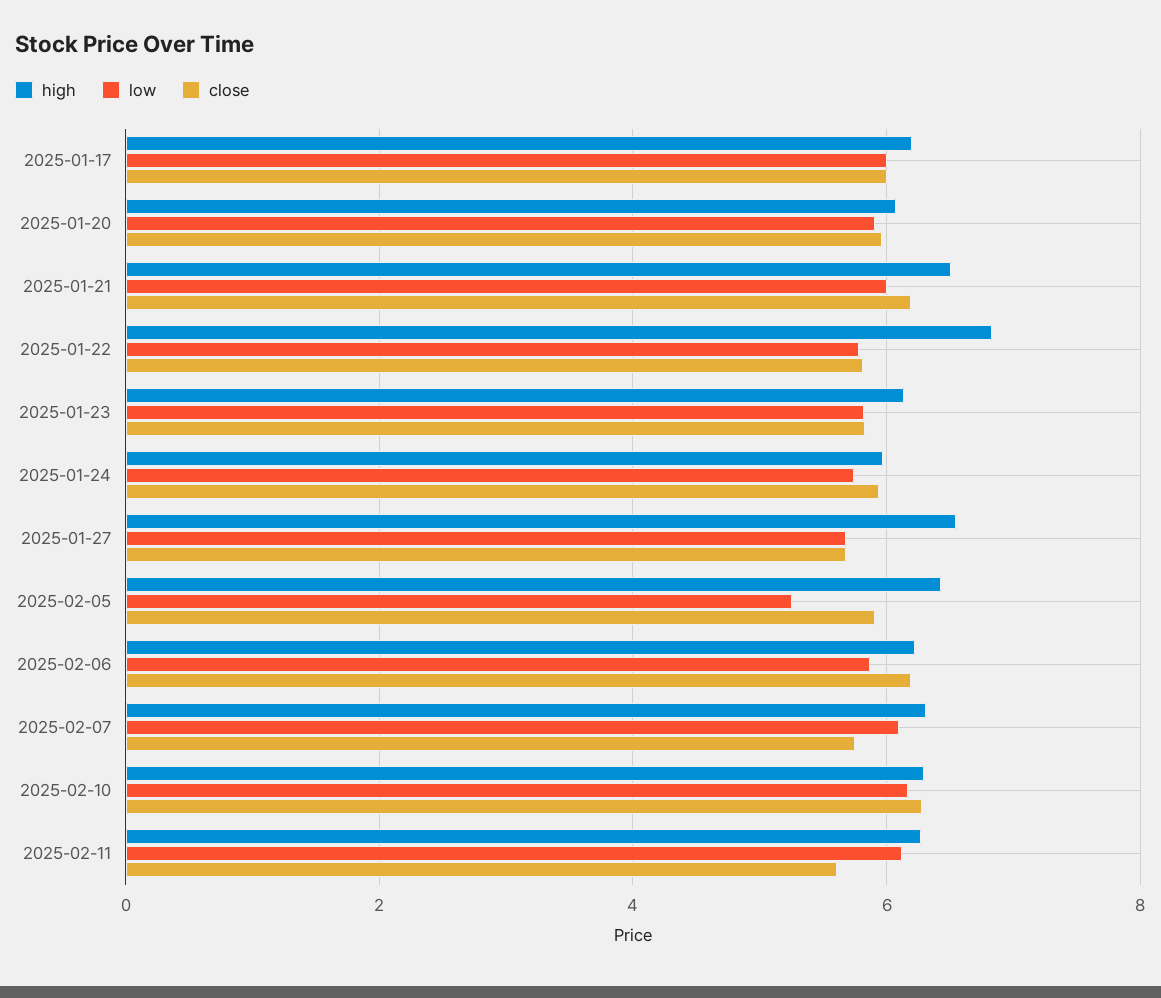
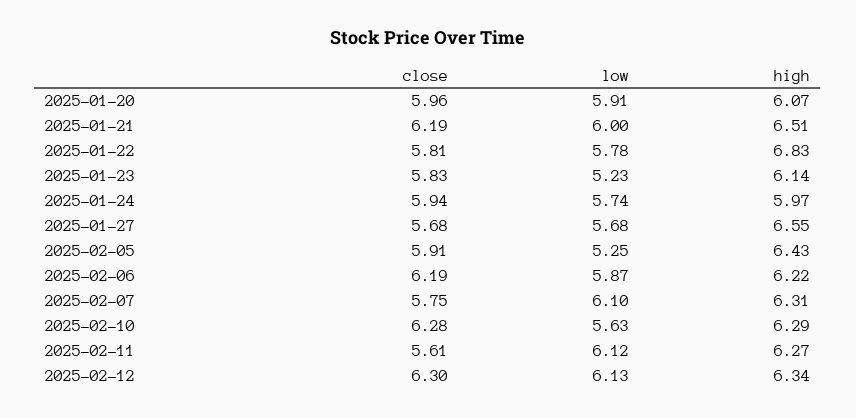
high, 2025-01-17: 6.2 -> none
low, 2025-01-17: 6 -> none
close, 2025-01-17: 6 -> none
low, 2025-01-23: 5.8 -> 5.23
low, 2025-02-10: 6.2 -> 5.63
close, 2025-02-12: none -> 6.3
low, 2025-02-12: none -> 6.13
high, 2025-02-12: none -> 6.34

